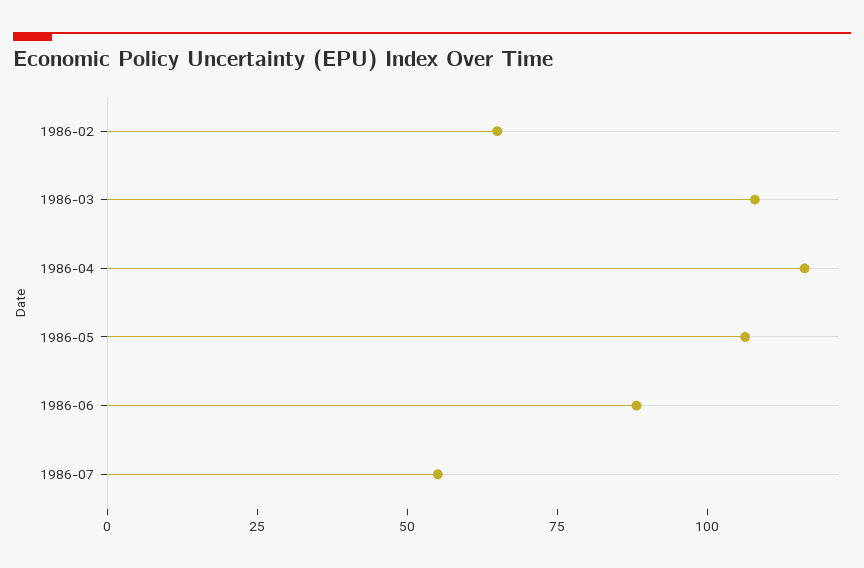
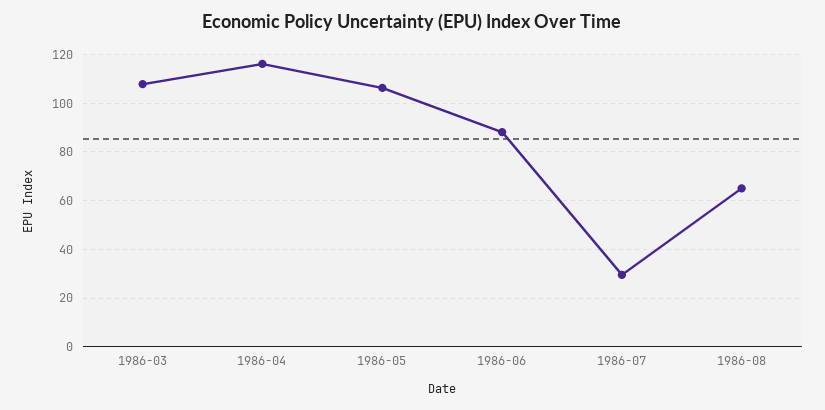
1986-02: 65 -> none
1986-07: 55 -> 30
1986-08: none -> 65

